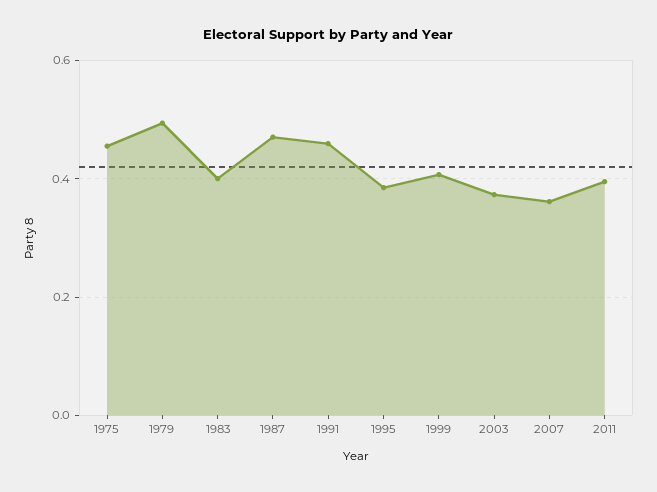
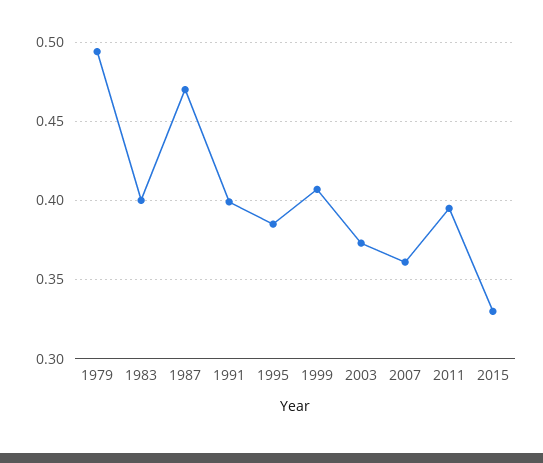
1975: 0.46 -> none
1991: 0.46 -> 0.4
2015: none -> 0.33

